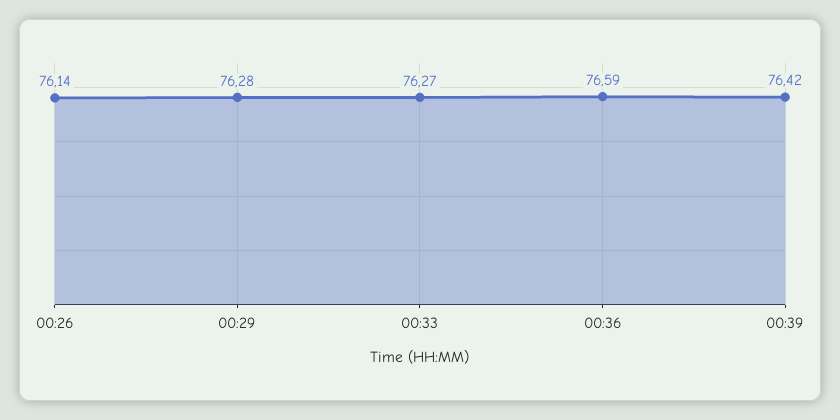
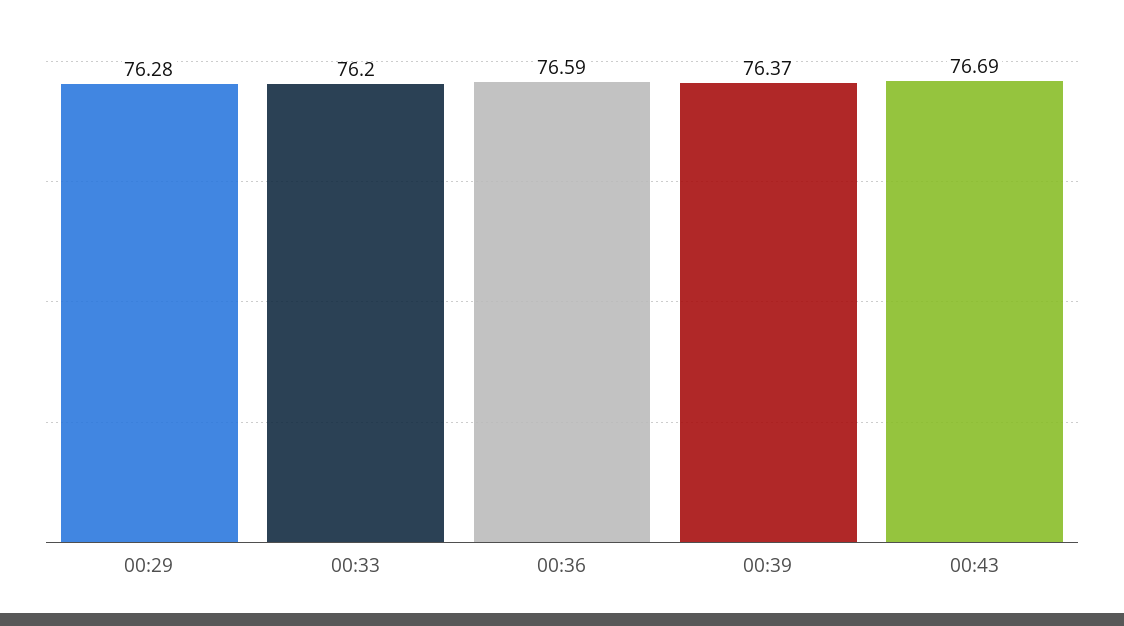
00:26: 76.14 -> none
00:33: 76.27 -> 76.2
00:39: 76.42 -> 76.37
00:43: none -> 76.69

